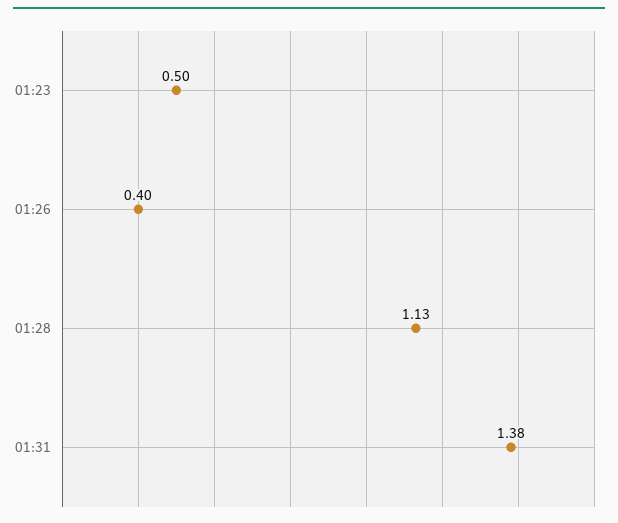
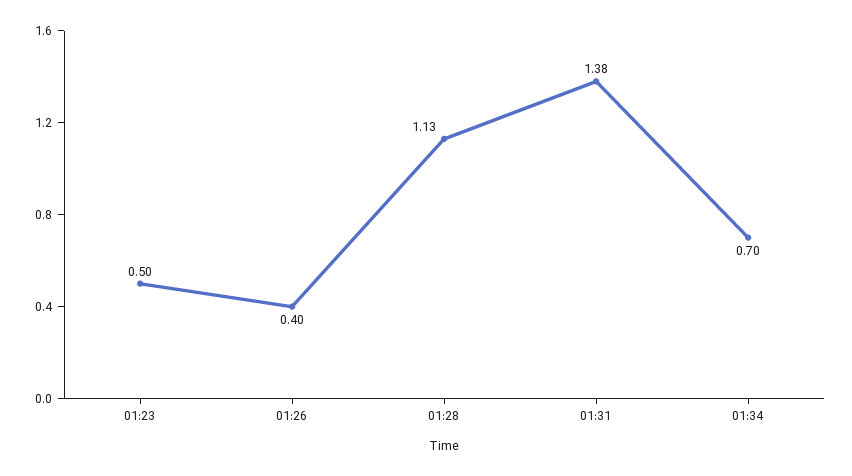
01:34: none -> 0.7

